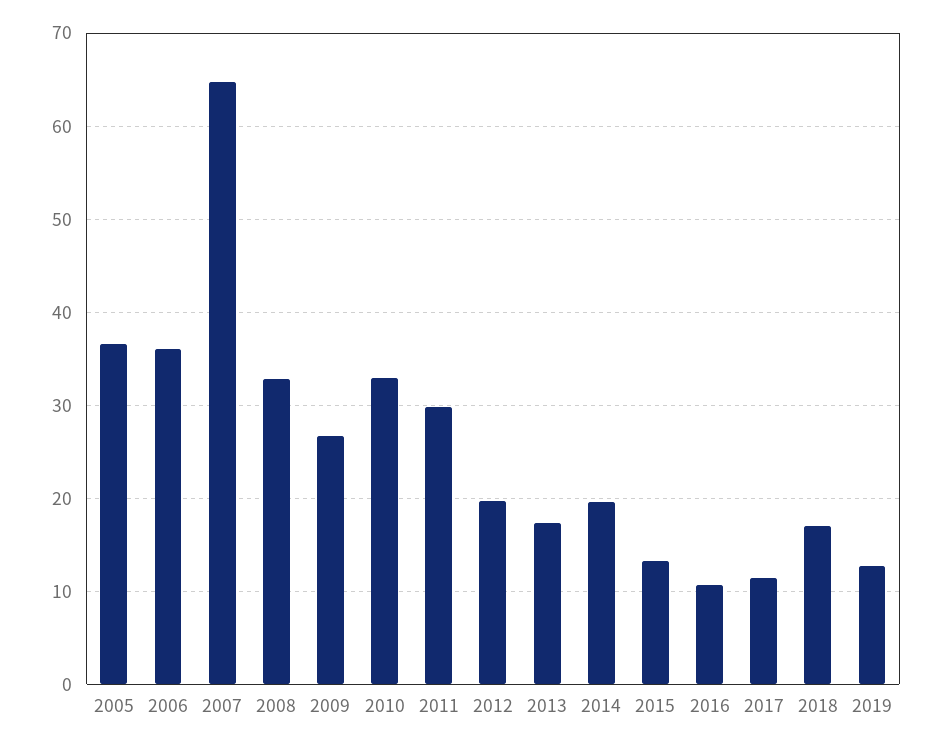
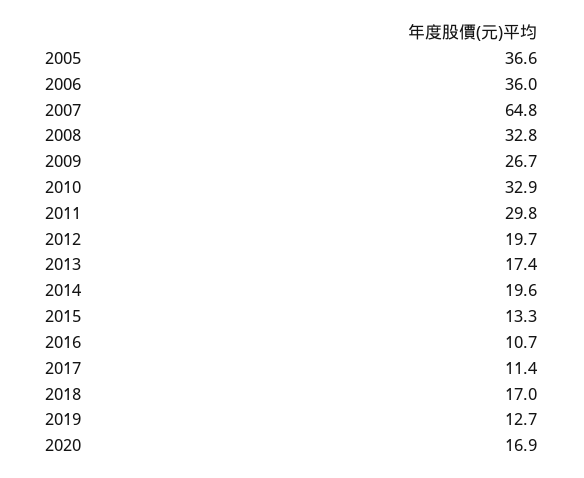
2020: none -> 16.9

